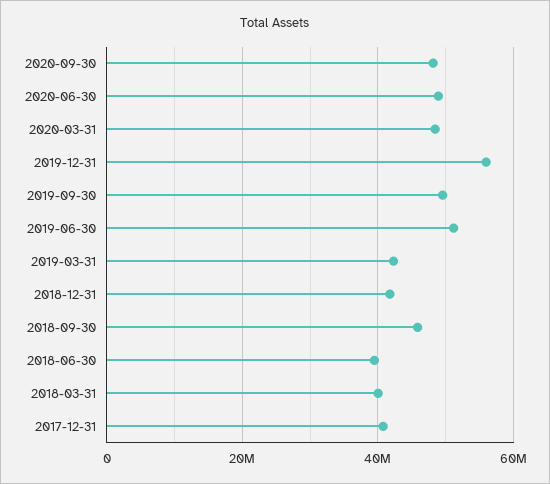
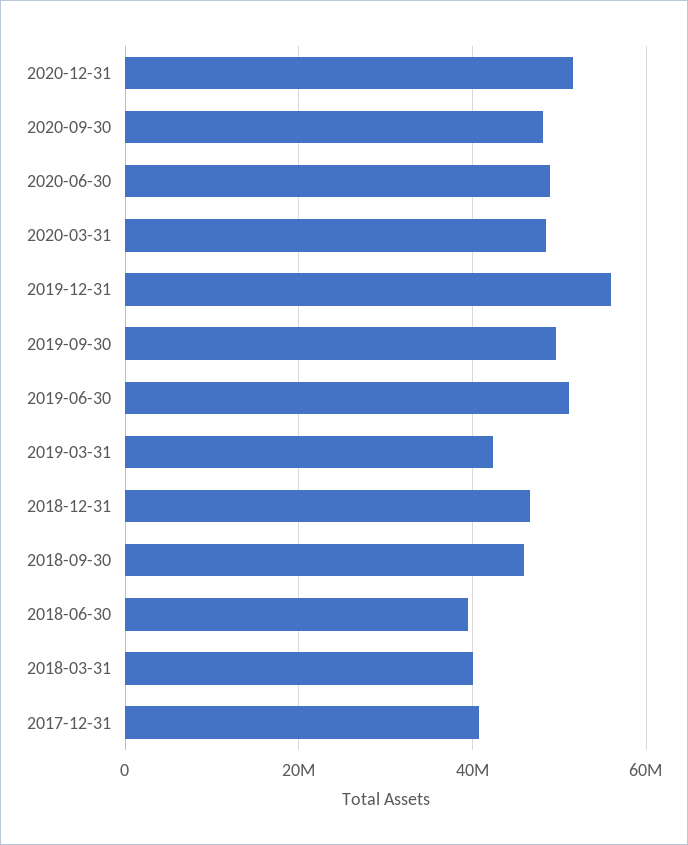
2018-12-31: 42000000 -> 46000000
2020-12-31: none -> 52000000

